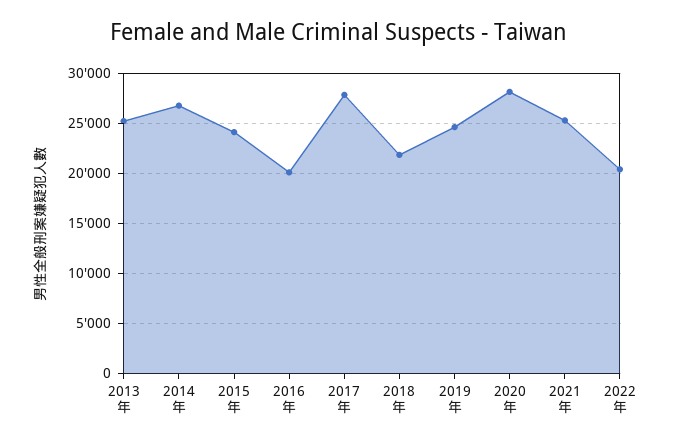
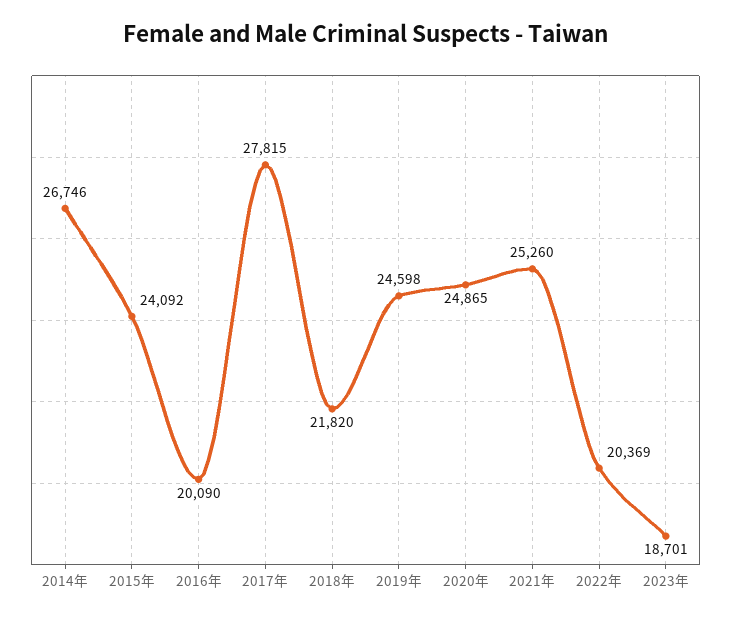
2013年: 25000 -> none
2020年: 28000 -> 24865
2023年: none -> 18701

